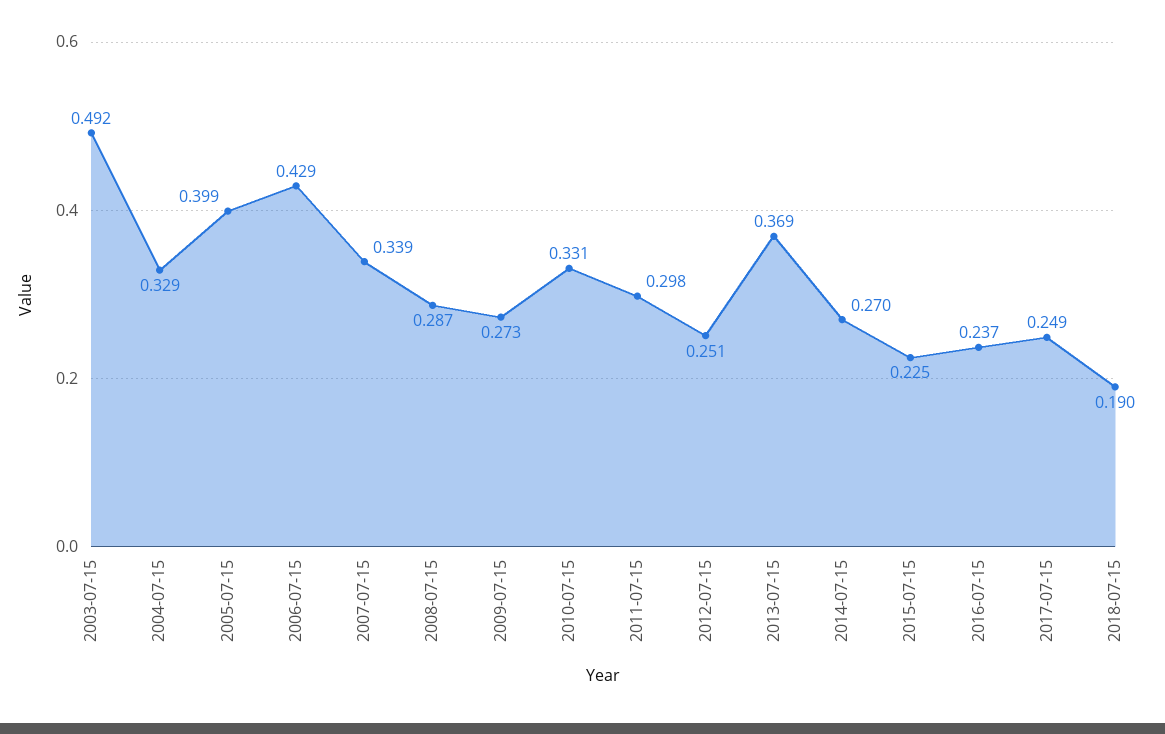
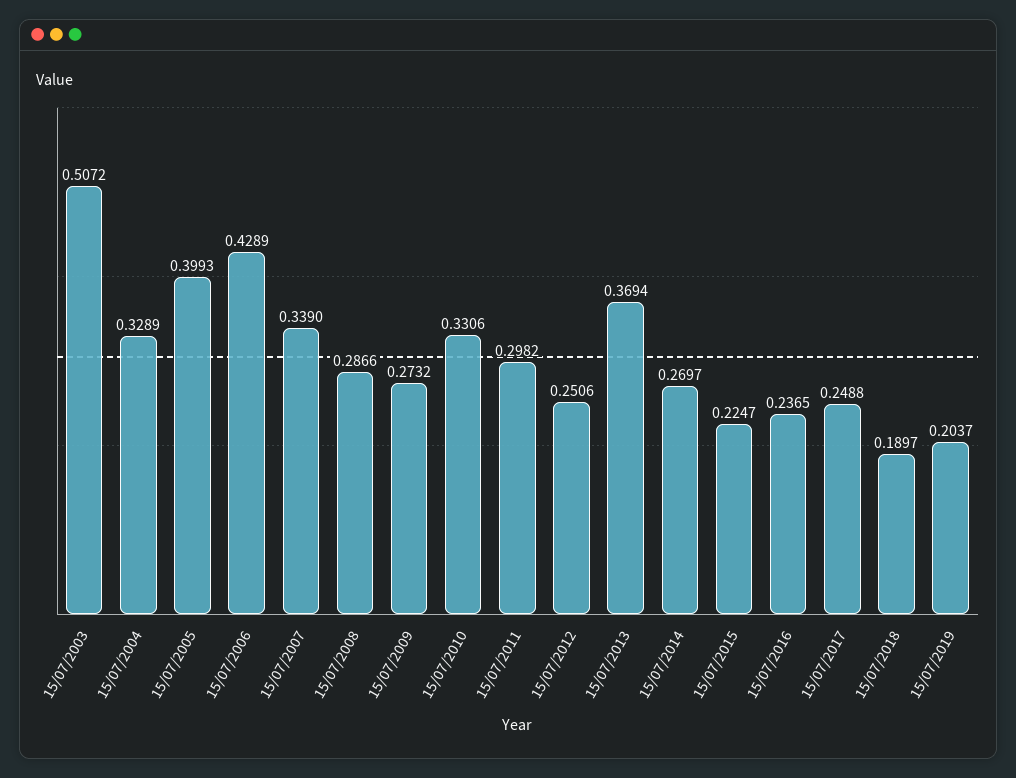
2003-07-15: 0.492 -> 0.5072
15/07/2019: none -> 0.2037

